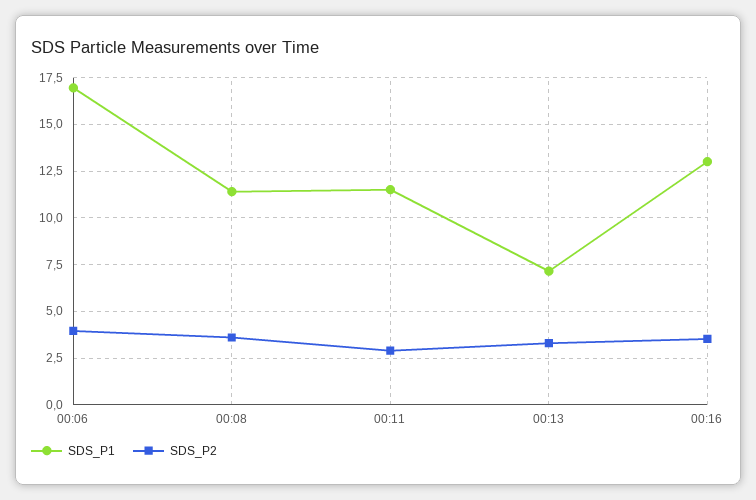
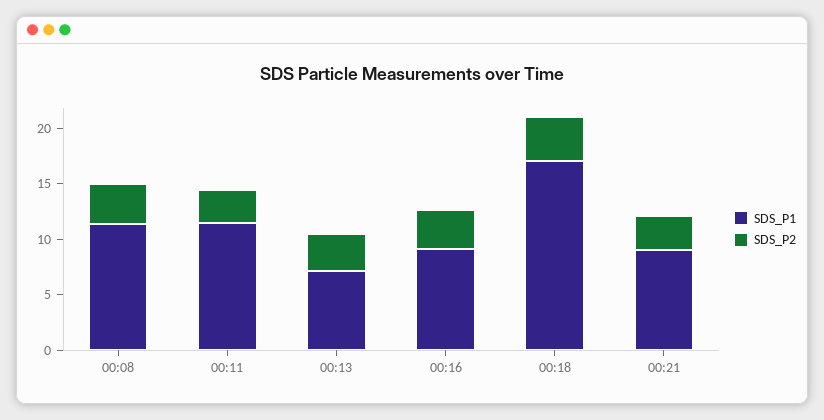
SDS_P1, 00:06: 17 -> none
SDS_P2, 00:06: 4 -> none
SDS_P1, 00:16: 13 -> 9
SDS_P1, 00:18: none -> 17
SDS_P2, 00:18: none -> 4
SDS_P1, 00:21: none -> 9
SDS_P2, 00:21: none -> 3

